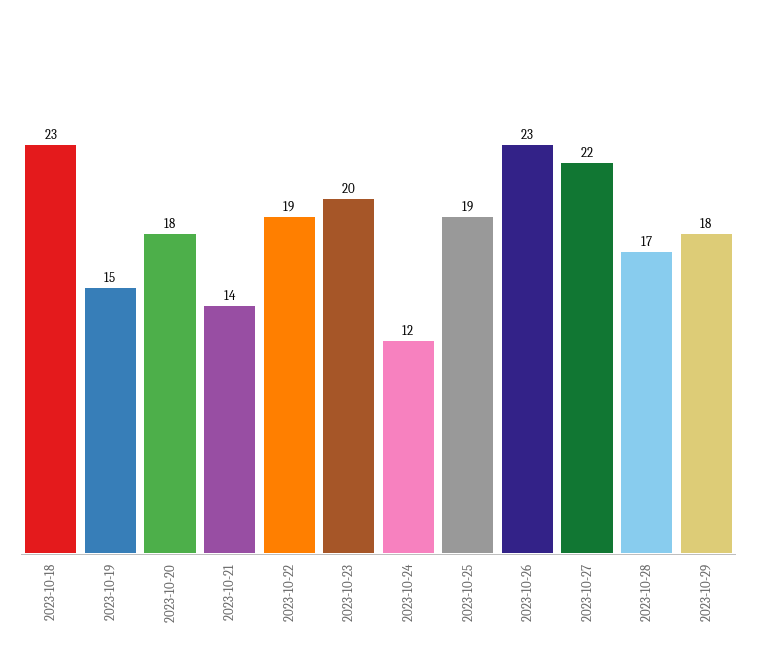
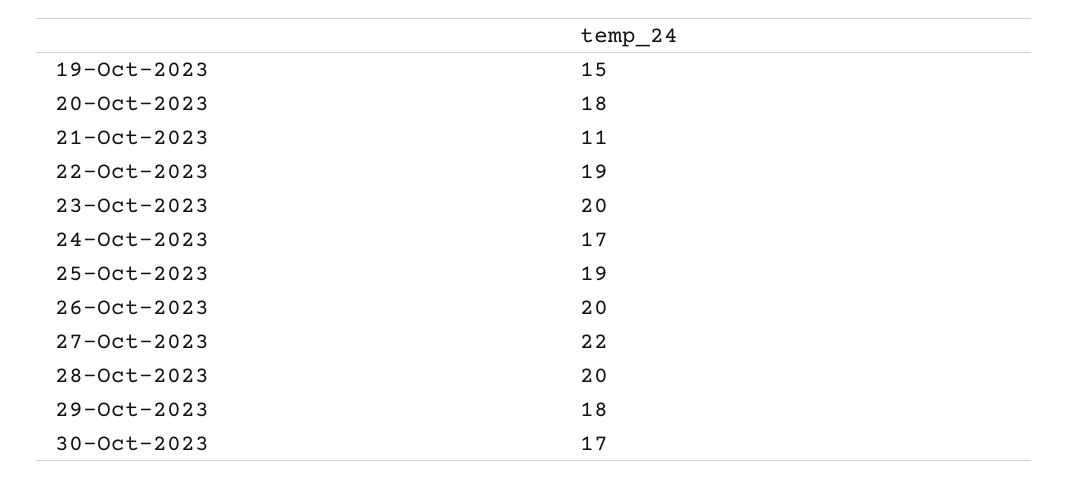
2023-10-18: 23 -> none
2023-10-21: 14 -> 11
2023-10-24: 12 -> 17
2023-10-26: 23 -> 20
2023-10-28: 17 -> 20
30-Oct-2023: none -> 17

